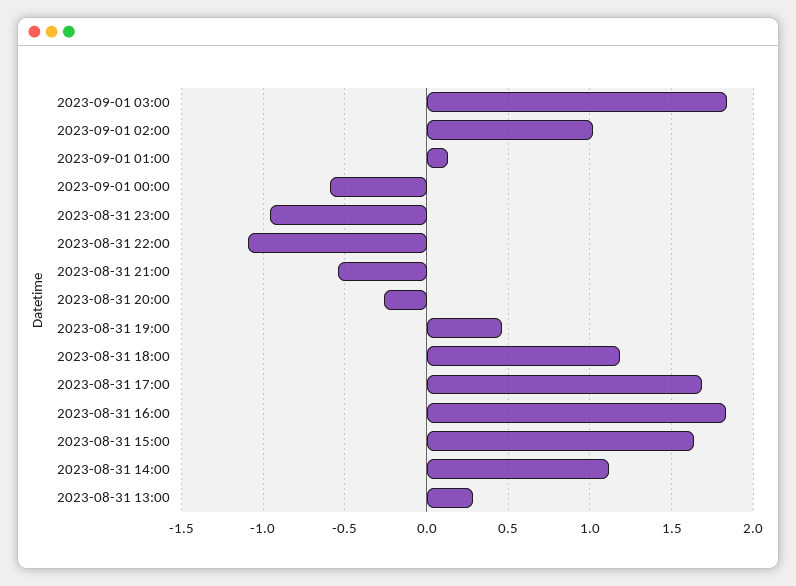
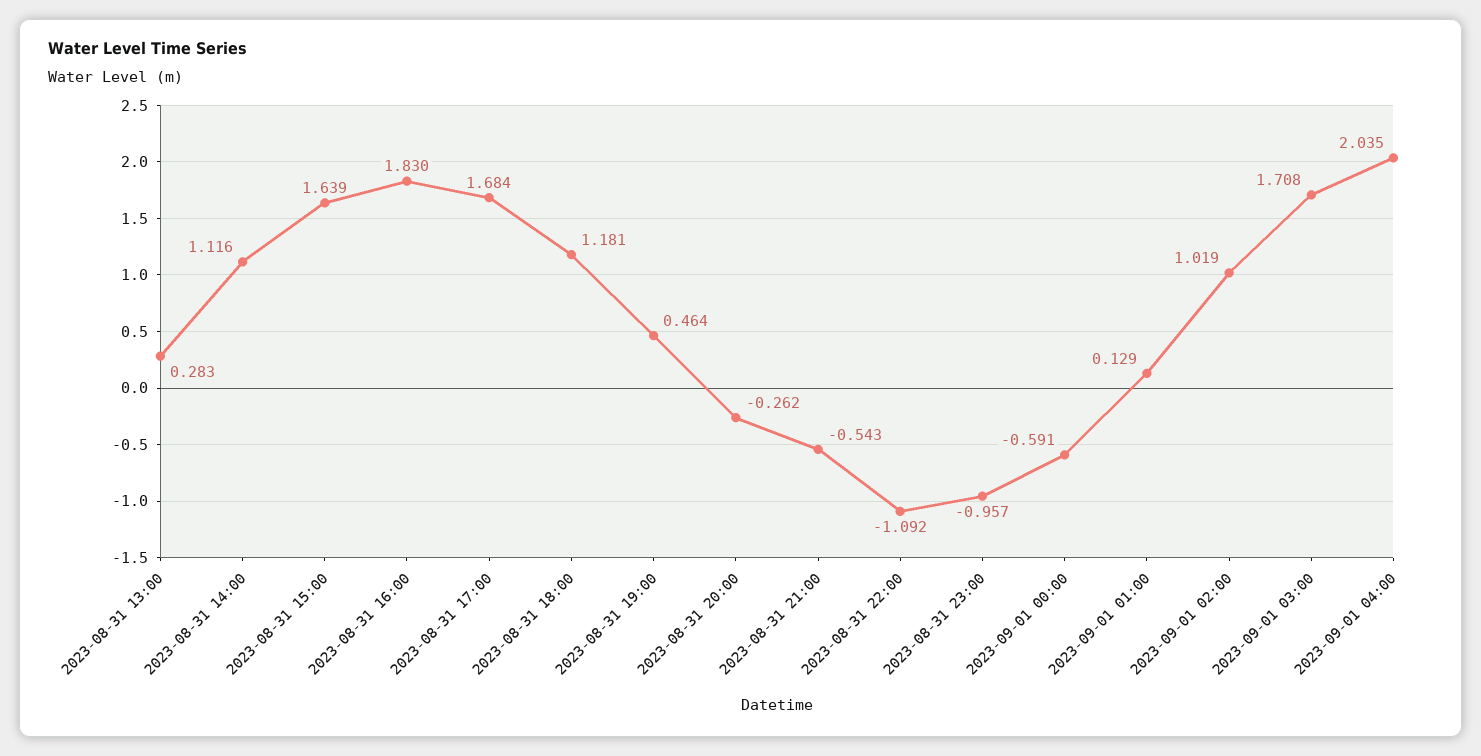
2023-09-01 03:00: 1.85 -> 1.708
2023-09-01 04:00: none -> 2.035

